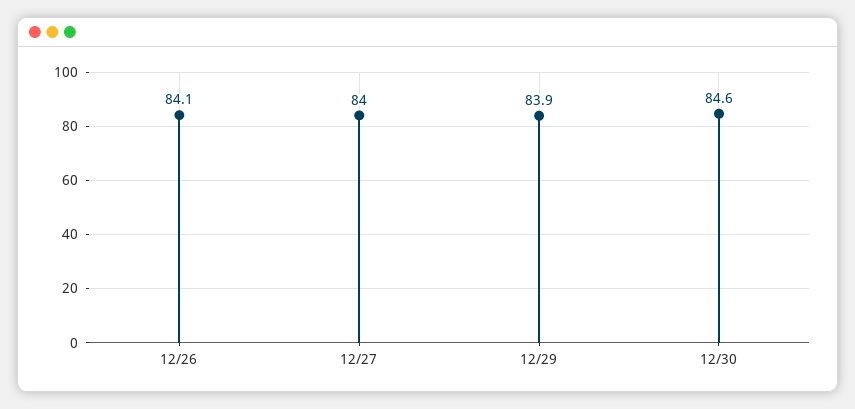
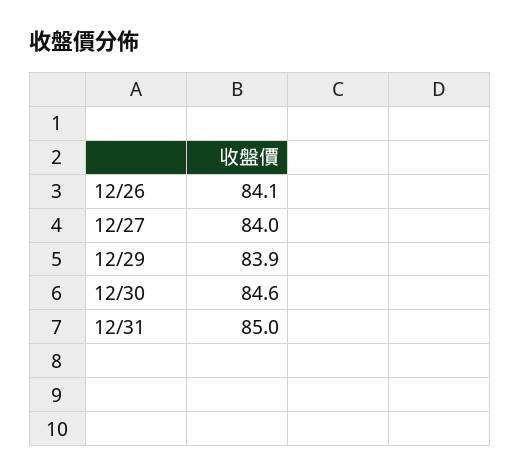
12/31: none -> 85

